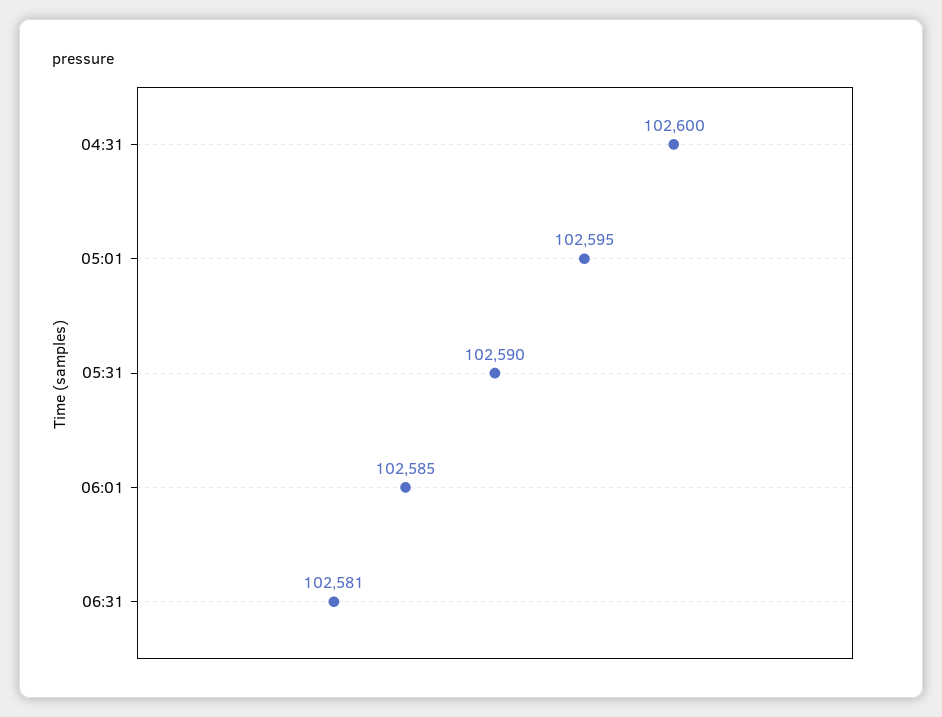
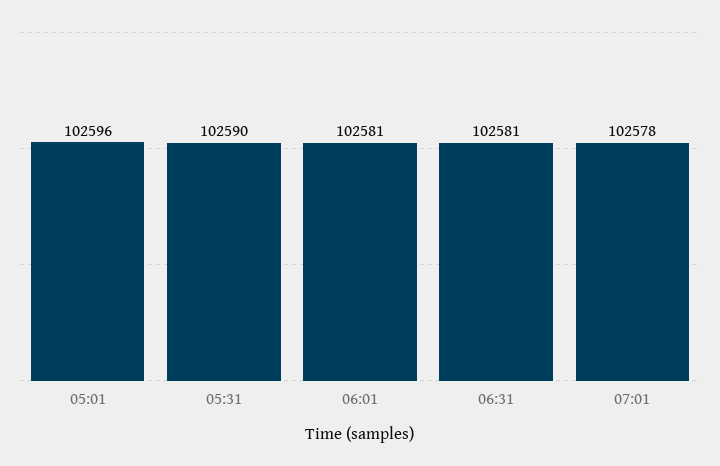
04:31: 102600 -> none
05:01: 102595 -> 102596
06:01: 102585 -> 102581
07:01: none -> 102578

